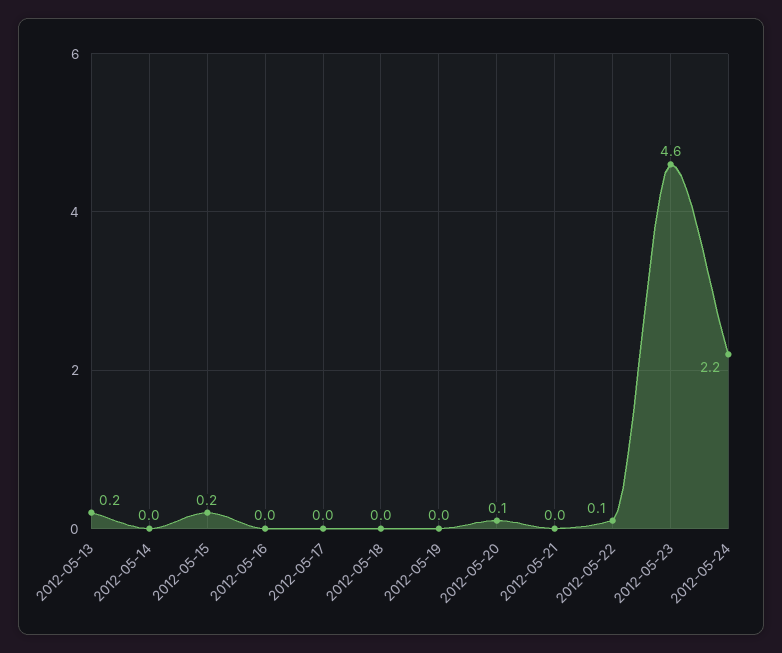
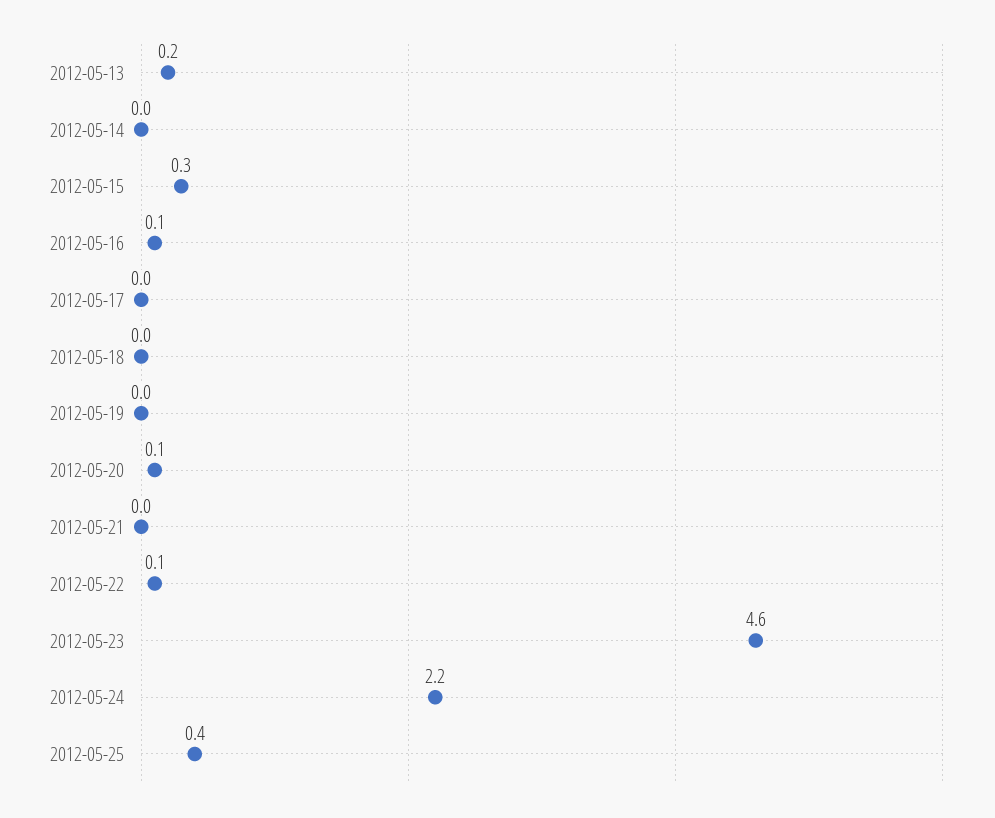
2012-05-15: 0.2 -> 0.3
2012-05-16: 0 -> 0.1
2012-05-25: none -> 0.4

